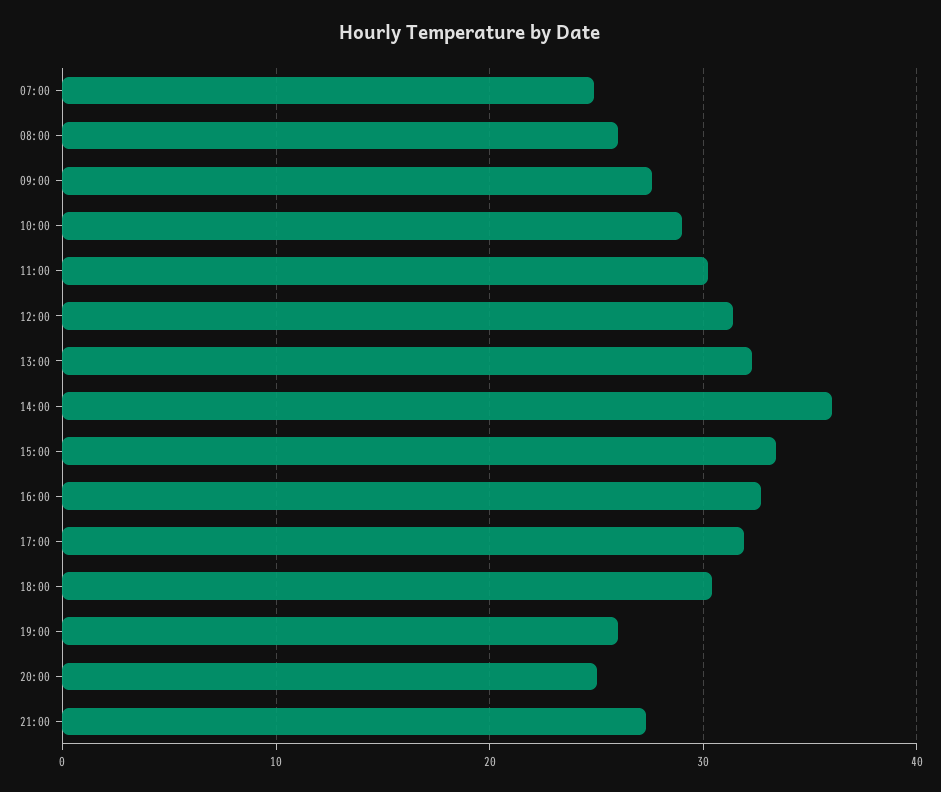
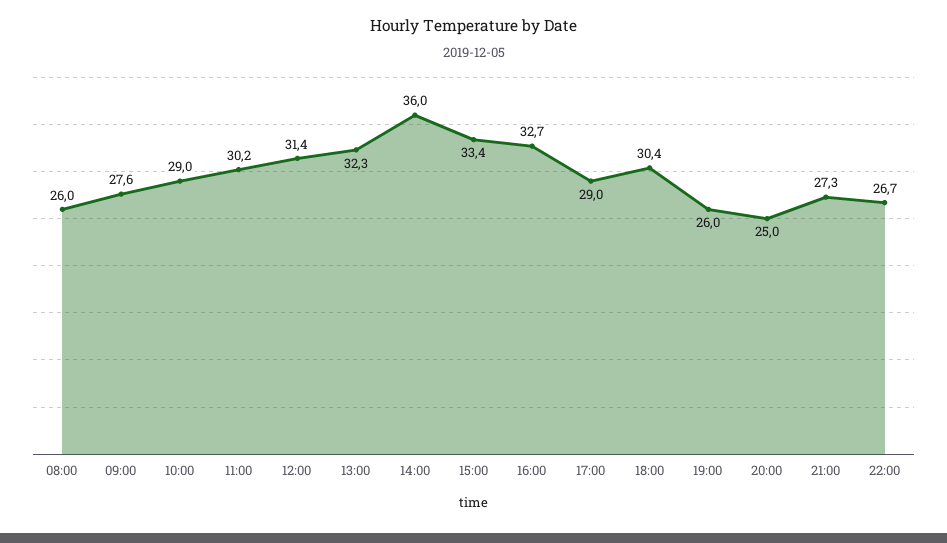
07:00: 25 -> none
17:00: 32 -> 29
22:00: none -> 26.7

